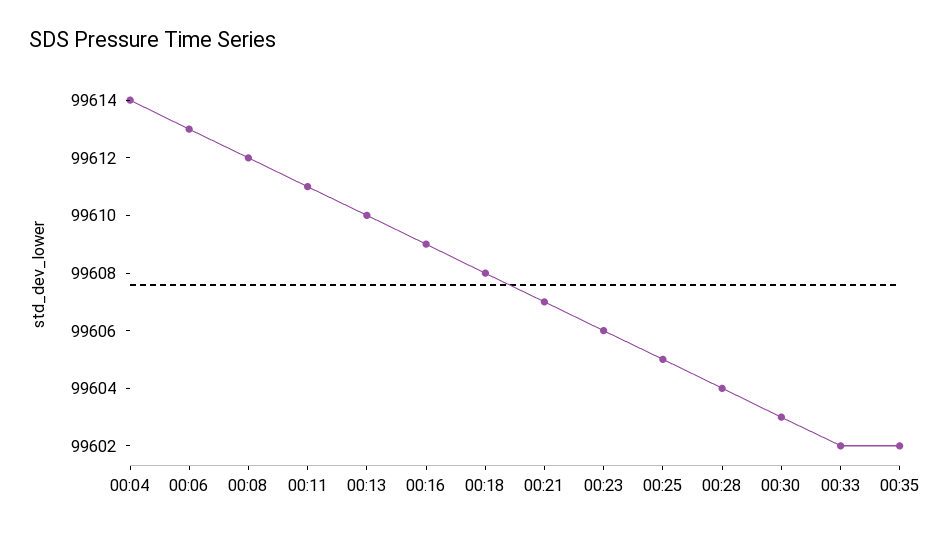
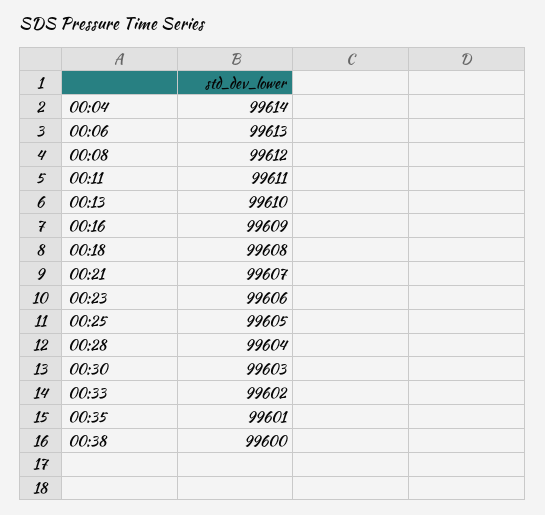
00:35: 99602 -> 99601
00:38: none -> 99600

